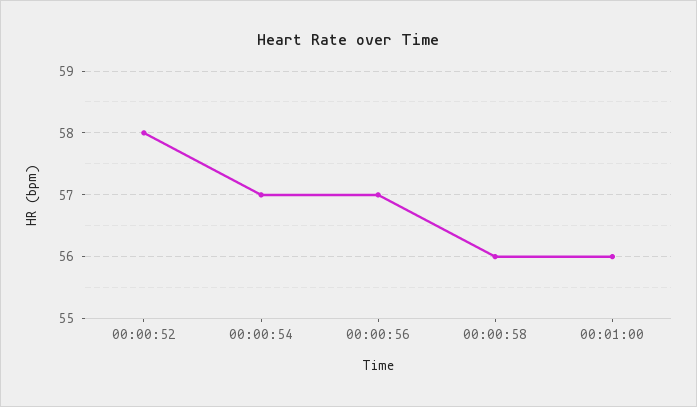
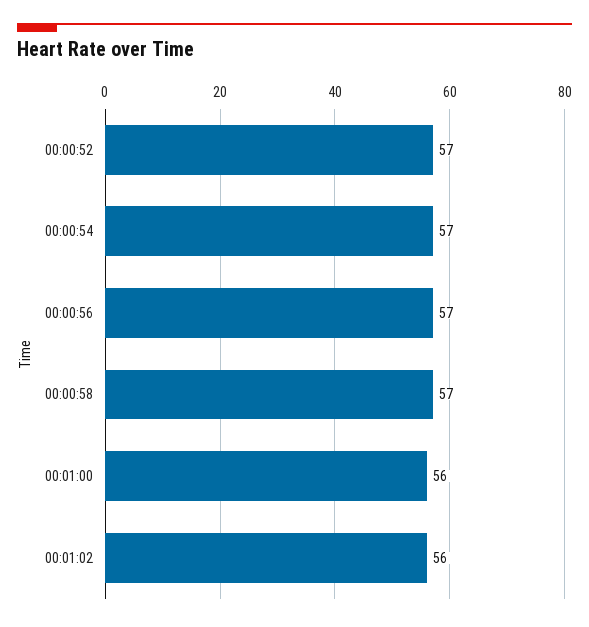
00:00:52: 58 -> 57
00:00:58: 56 -> 57
00:01:02: none -> 56

